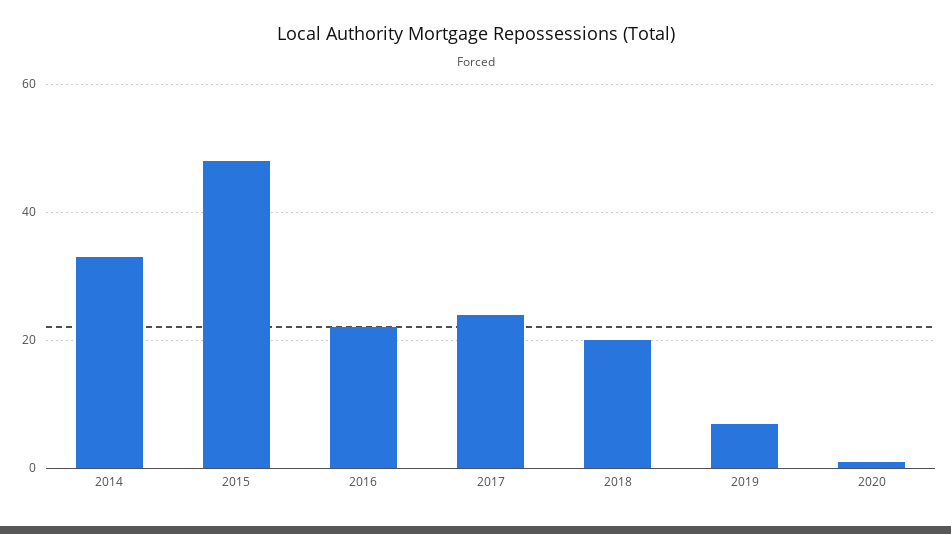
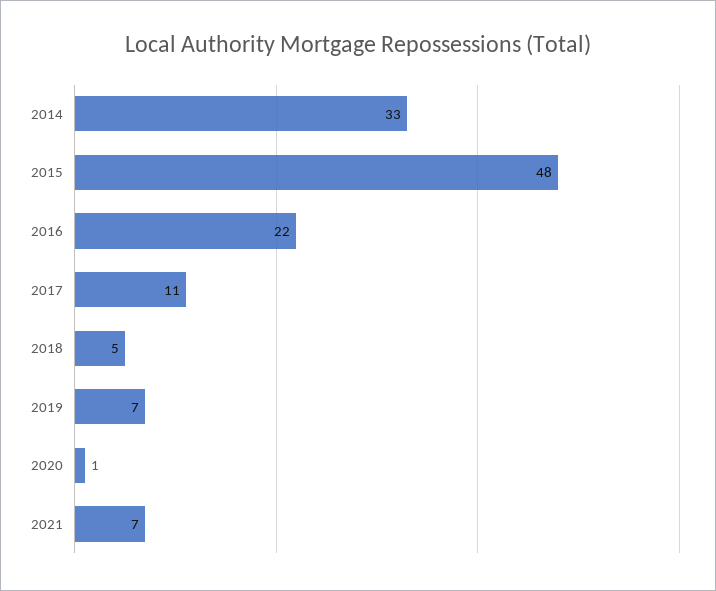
2017: 25 -> 11
2018: 20 -> 5
2021: none -> 7

